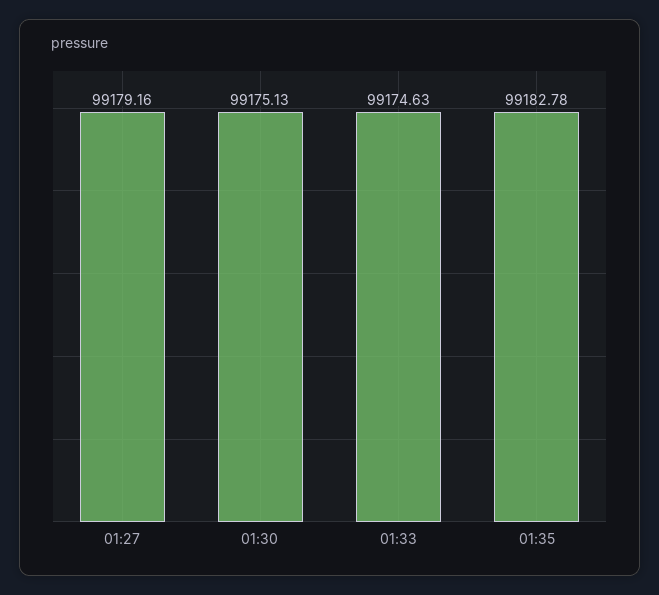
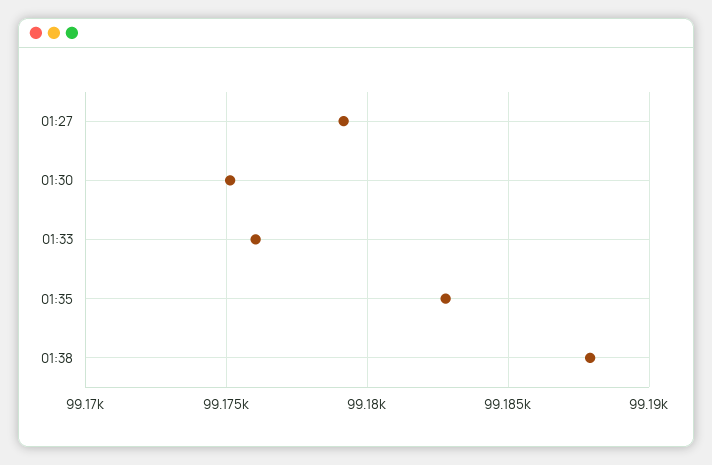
01:33: 99174.63 -> 99176
01:38: none -> 99188

